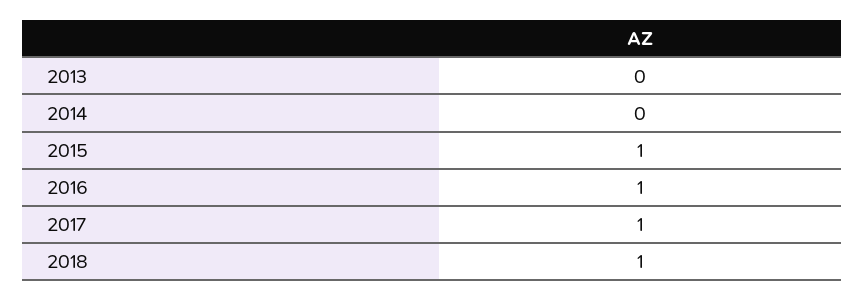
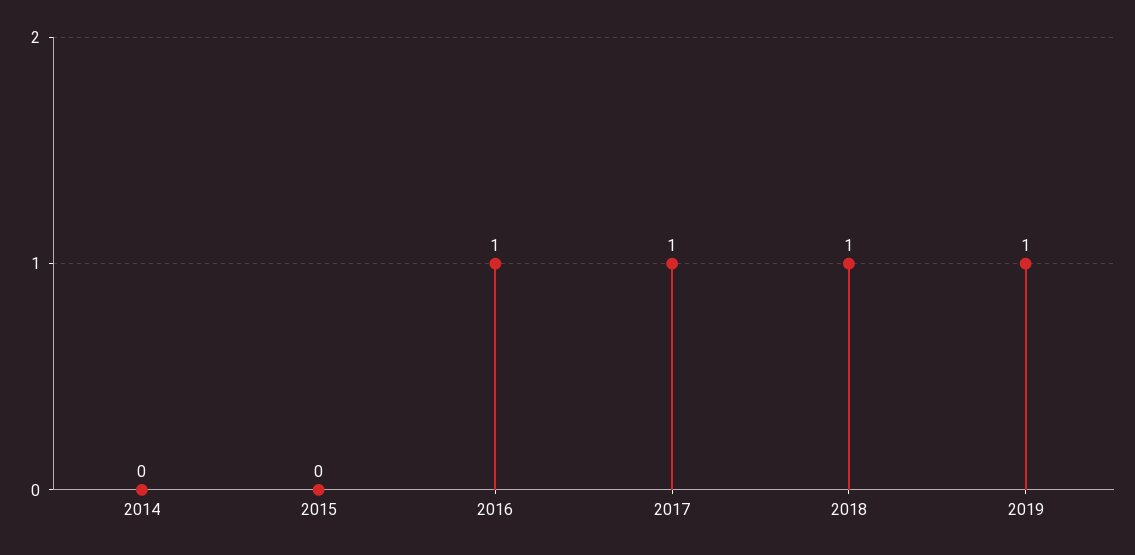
2013: 0 -> none
2015: 1 -> 0
2019: none -> 1

